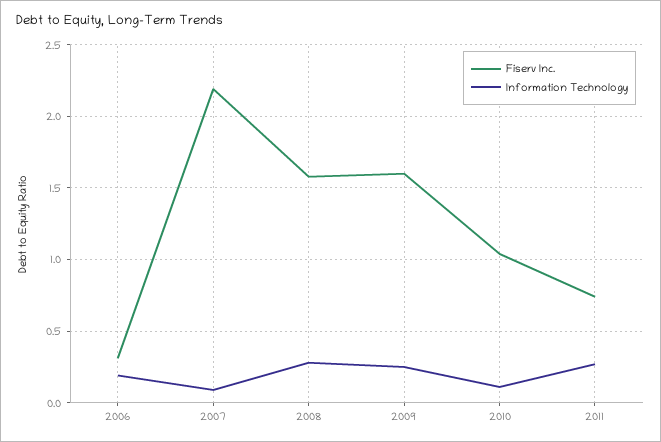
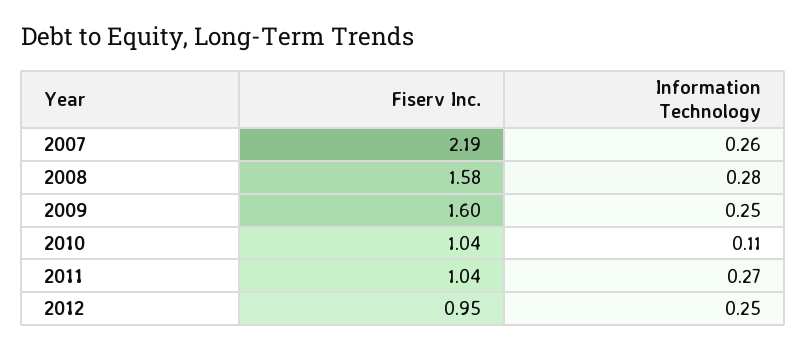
Fiserv Inc., 2006: 0.3 -> none
Information Technology, 2006: 0.2 -> none
Information Technology, 2007: 0.1 -> 0.26
Fiserv Inc., 2011: 0.75 -> 1.04
Fiserv Inc., 2012: none -> 0.95
Information Technology, 2012: none -> 0.25

